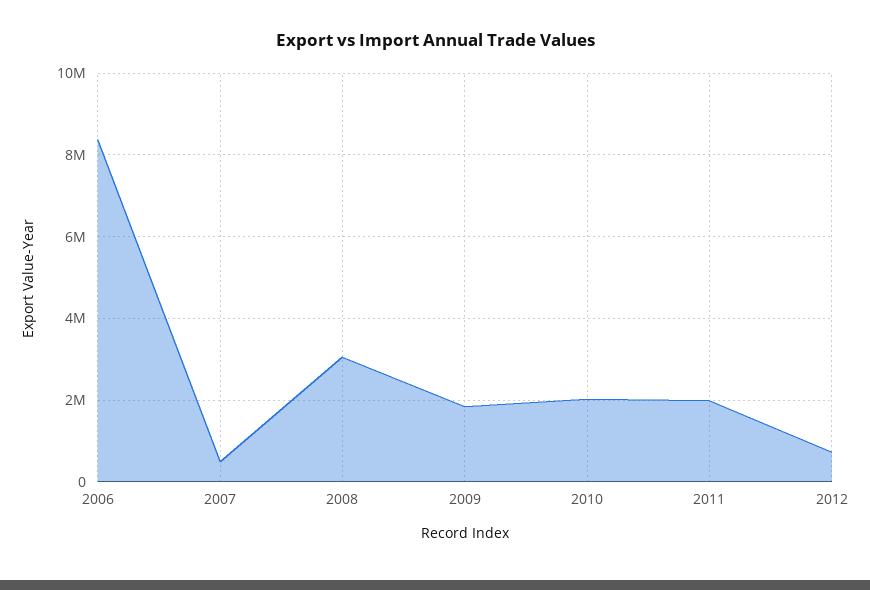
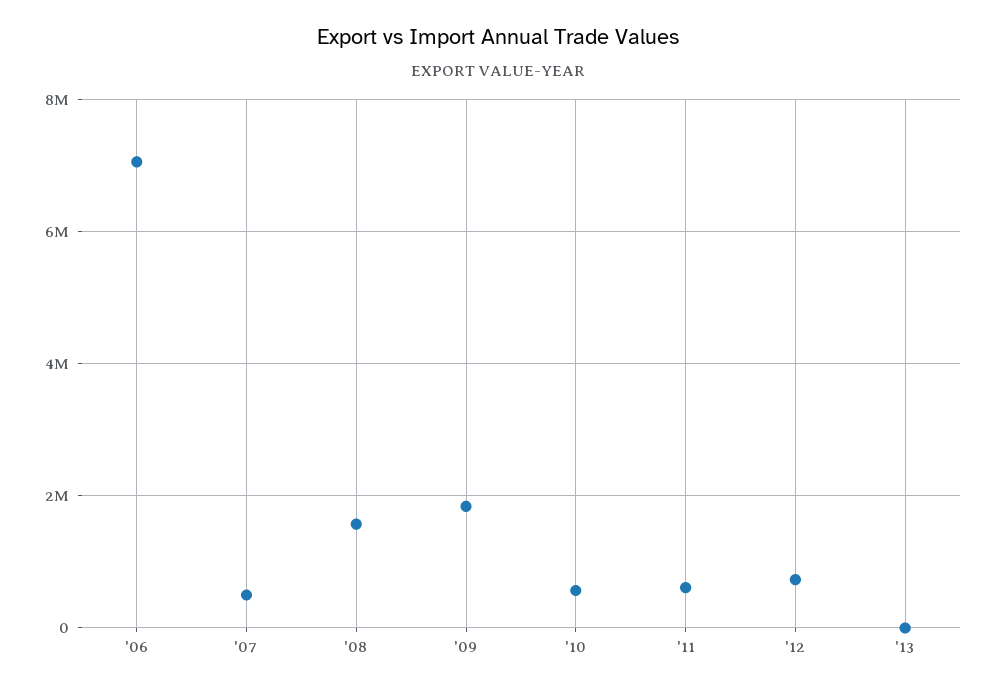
2006: 8400000 -> 7000000
2008: 3000000 -> 1600000
2010: 2000000 -> 600000
2011: 2000000 -> 600000
'13: none -> 0

